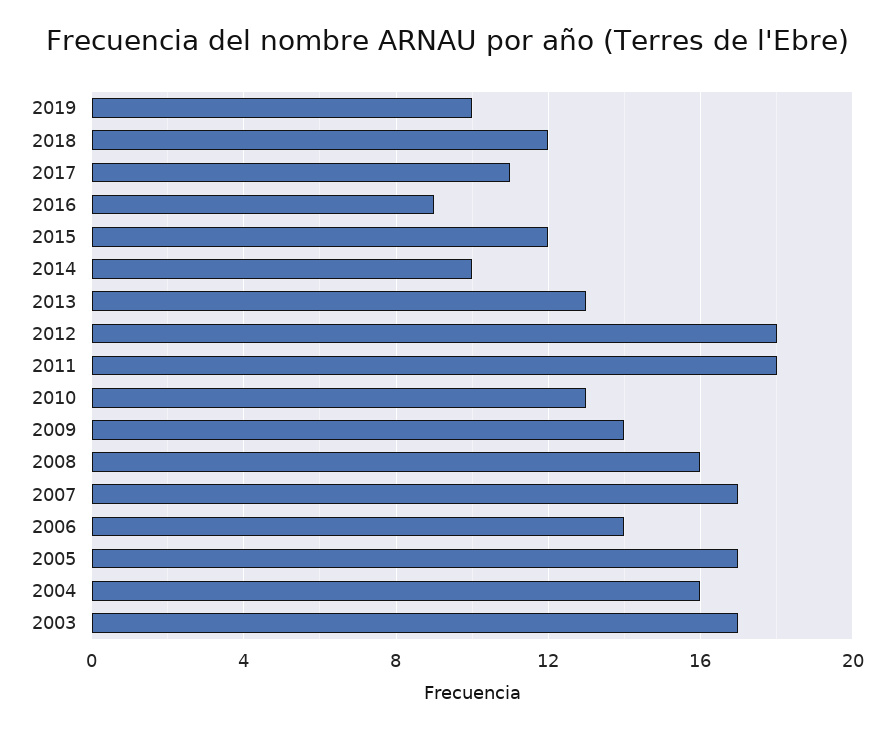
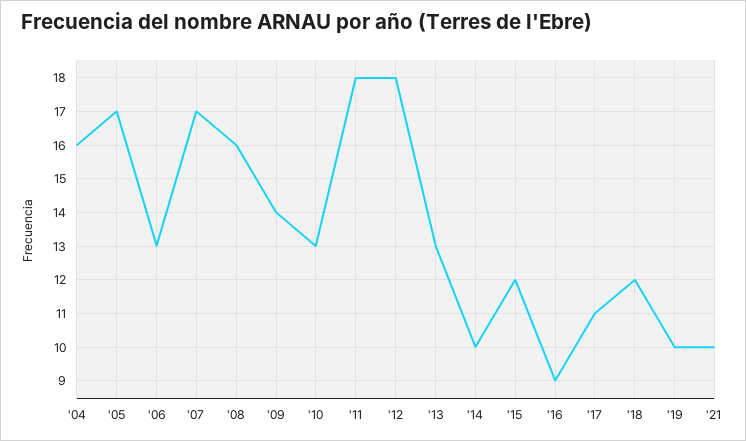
2006: 14 -> 13
2003: 17 -> none
'21: none -> 10

